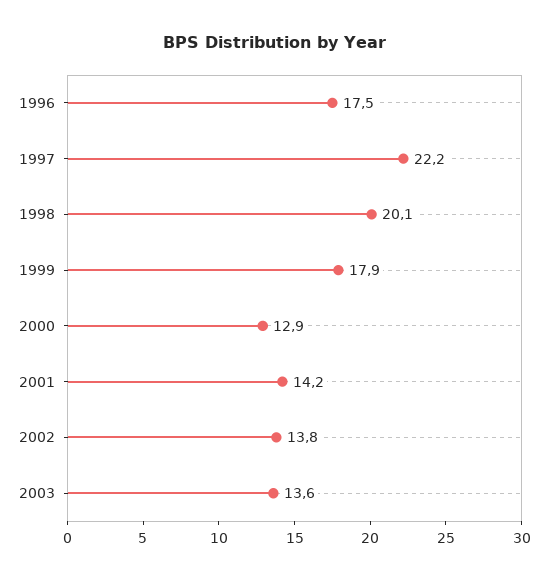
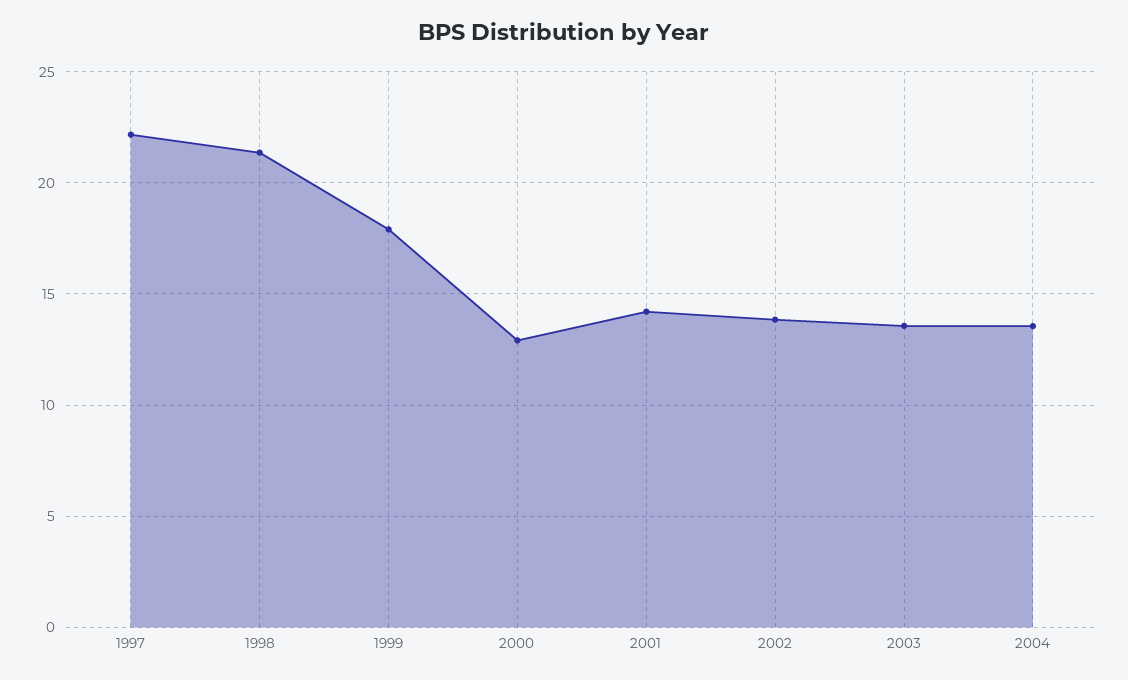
1996: 17.5 -> none
1998: 20.1 -> 21.5
2004: none -> 13.5

